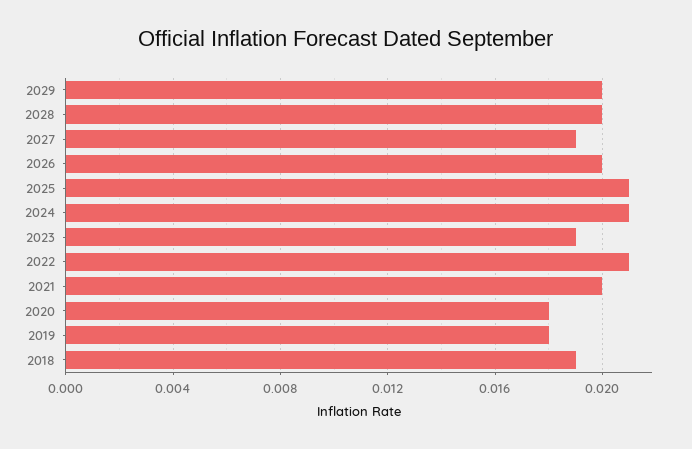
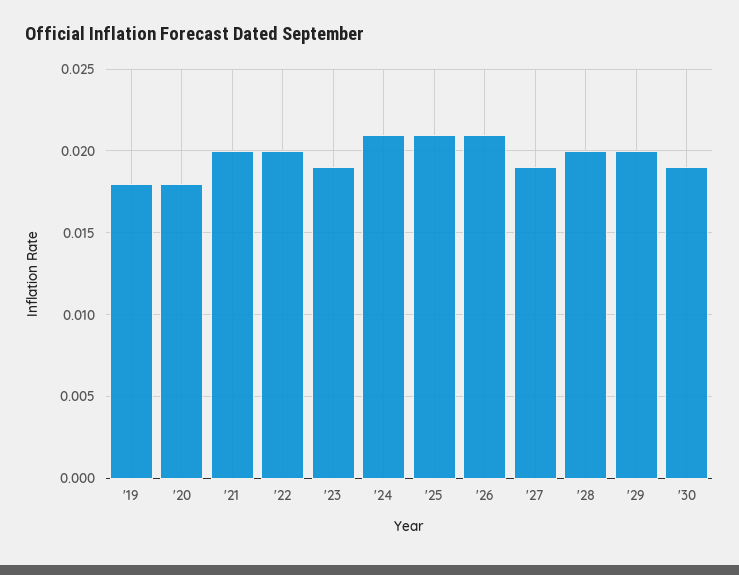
2026: 0.02 -> 0.021
2022: 0.021 -> 0.02
2018: 0.019 -> none
'30: none -> 0.019

